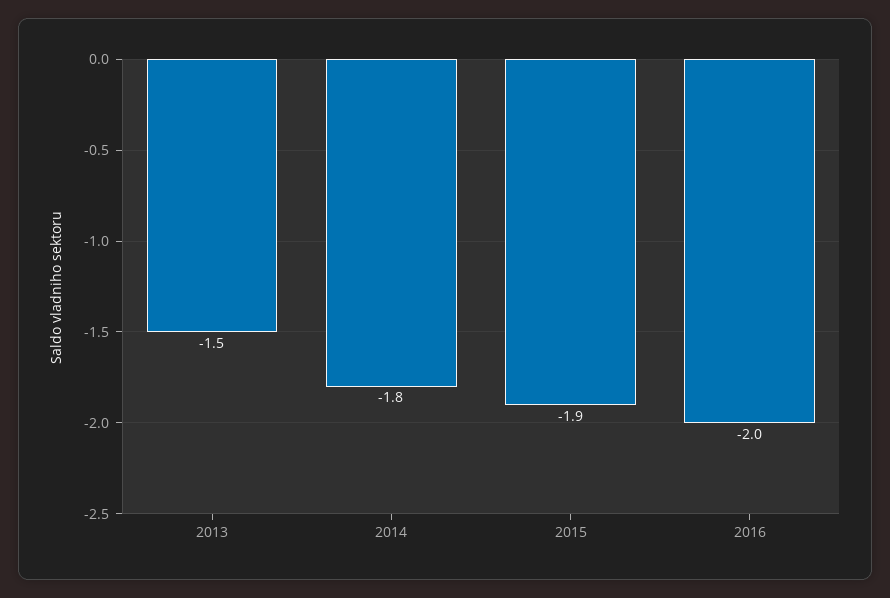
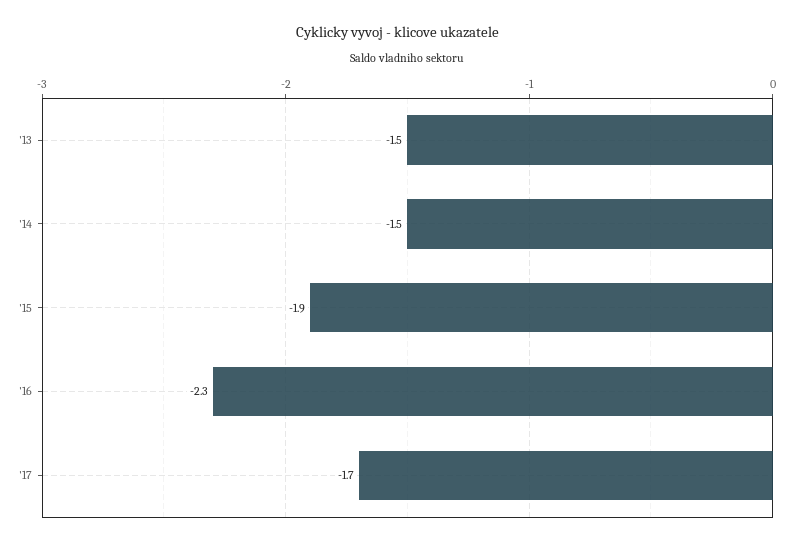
2014: -1.8 -> -1.5
2016: -2 -> -2.3
'17: none -> -1.7

